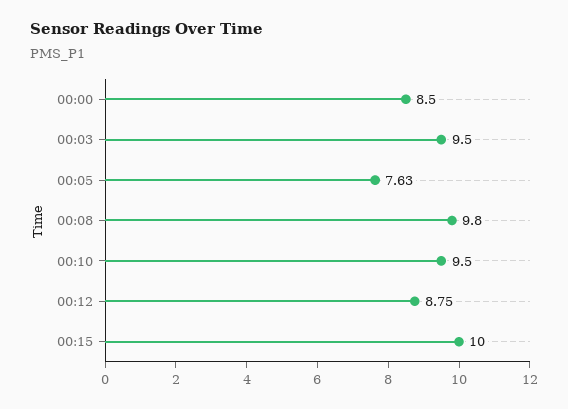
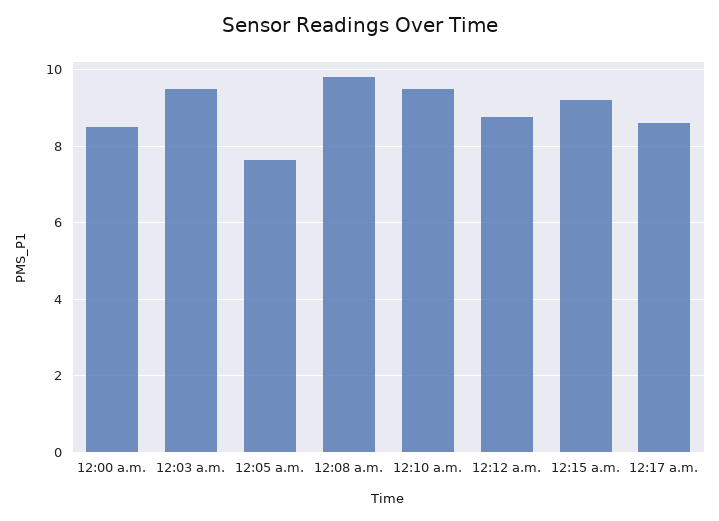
00:15: 10 -> 9.2
12:17 a.m.: none -> 8.6

